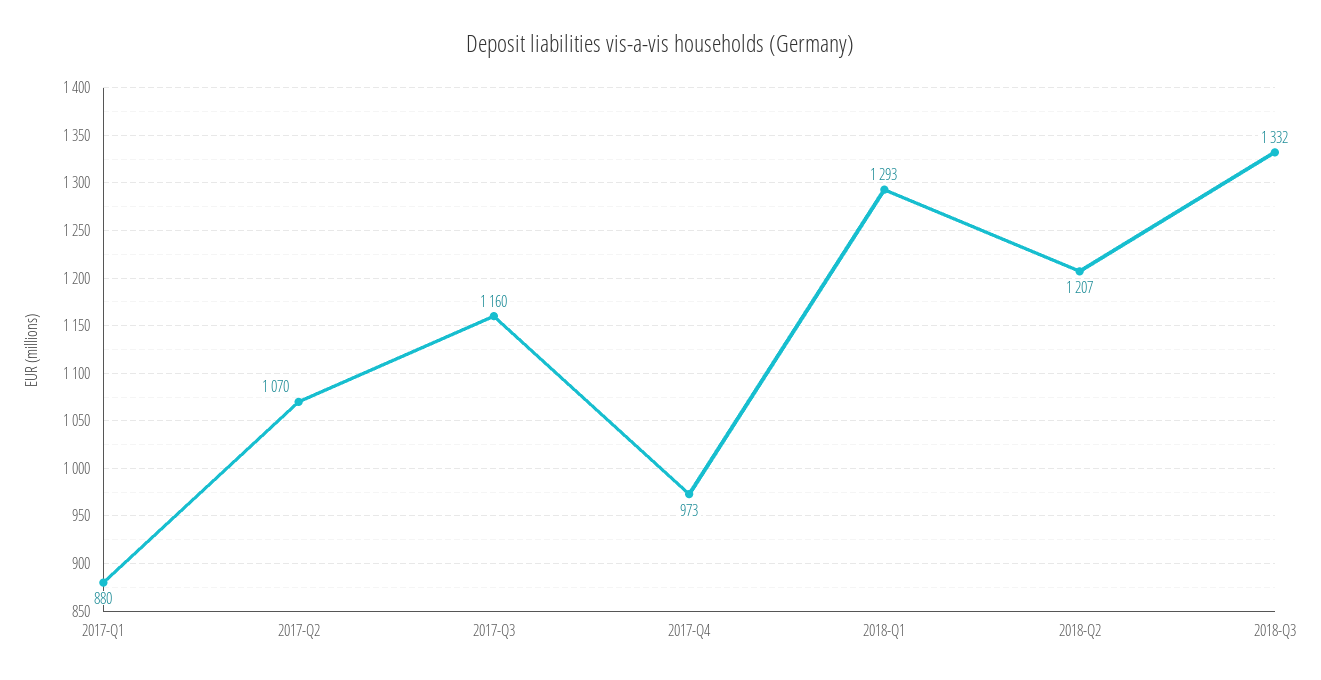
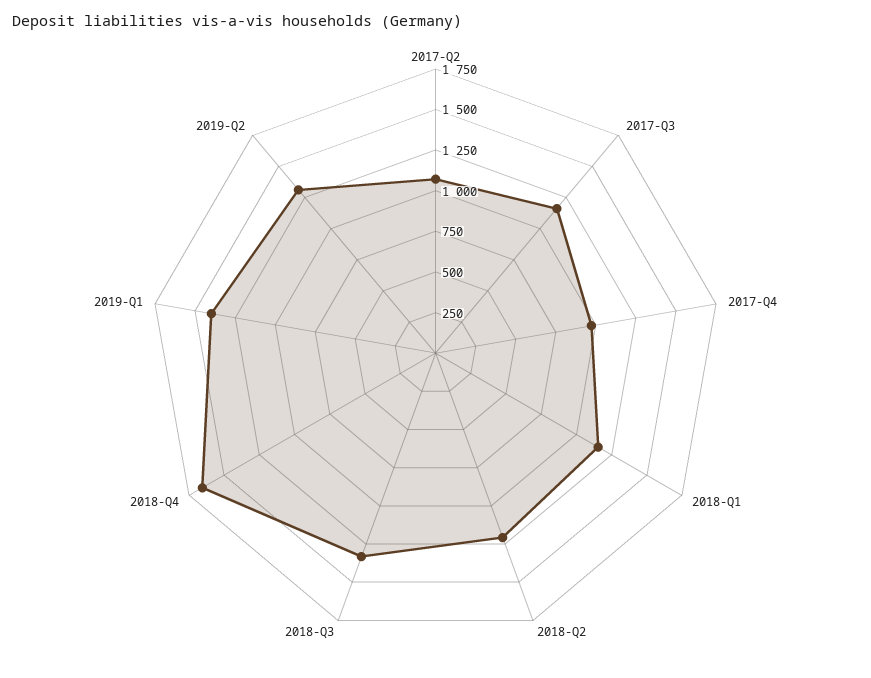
2017-Q1: 880 -> none
2018-Q1: 1293 -> 1150
2018-Q4: none -> 1650
2019-Q1: none -> 1400
2019-Q2: none -> 1300

